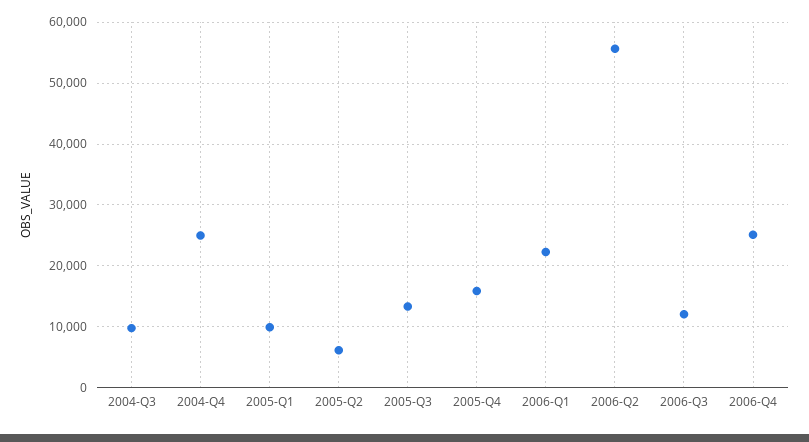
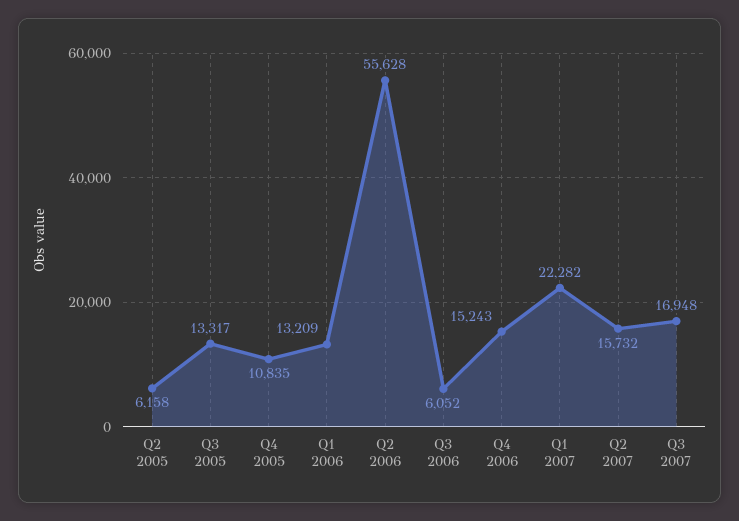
2004-Q3: 10000 -> none
2004-Q4: 25000 -> none
2005-Q1: 10000 -> none
2005-Q4: 16000 -> 10835
2006-Q1: 22000 -> 13209
2006-Q3: 12000 -> 6052
2006-Q4: 25000 -> 15243
Q1 2007: none -> 22282
Q2 2007: none -> 15732
Q3 2007: none -> 16948

